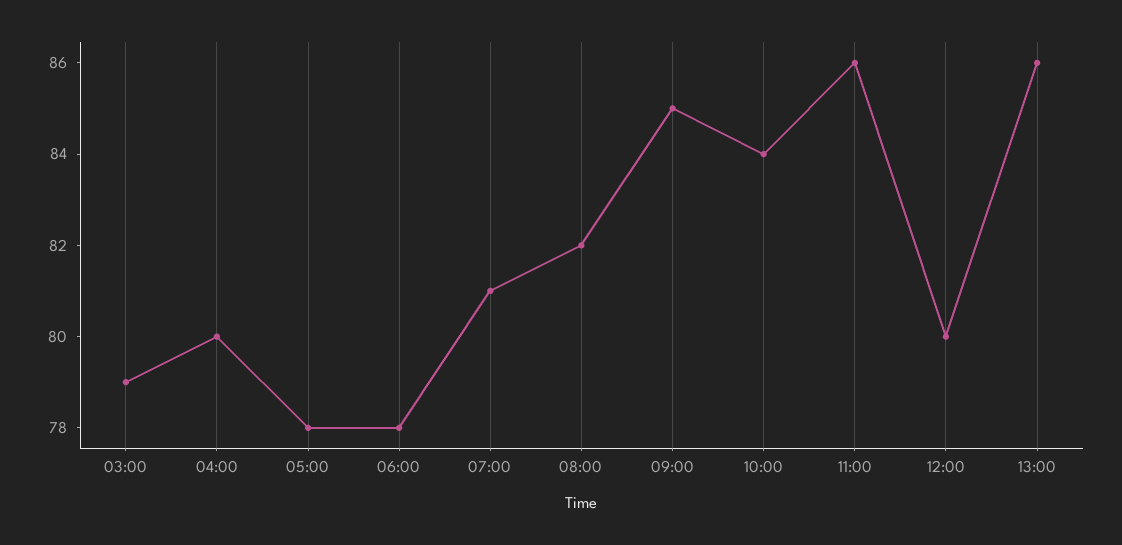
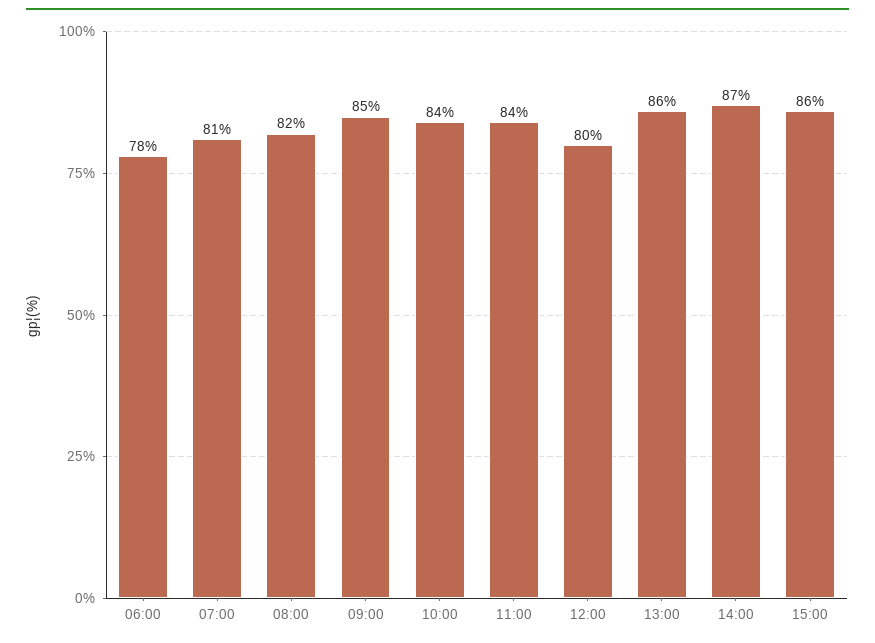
03:00: 79 -> none
04:00: 80 -> none
05:00: 78 -> none
11:00: 86 -> 84
14:00: none -> 87
15:00: none -> 86

